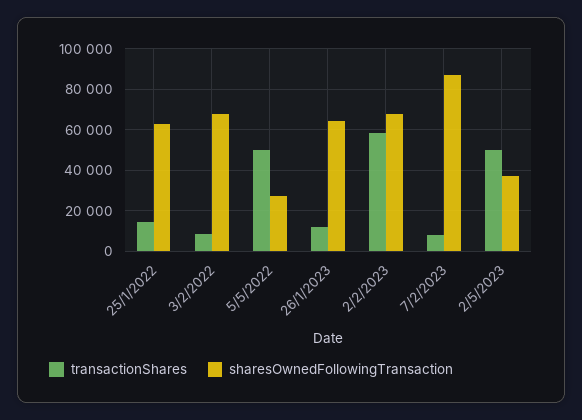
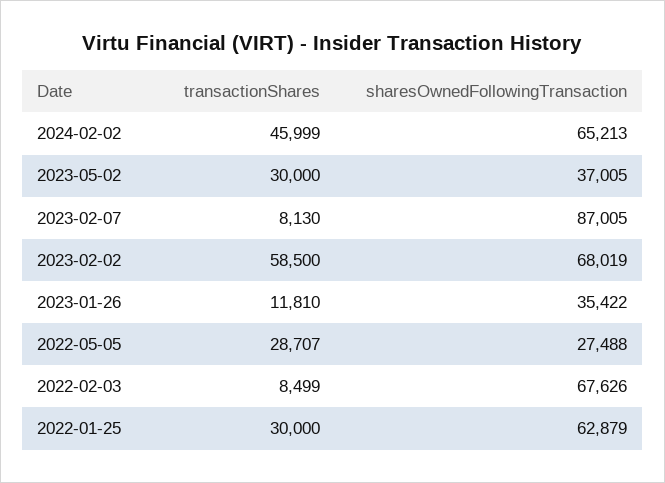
transactionShares, 25/1/2022: 15000 -> 30000
transactionShares, 5/5/2022: 50000 -> 28707
sharesOwnedFollowingTransaction, 26/1/2023: 65000 -> 35422
transactionShares, 2/5/2023: 50000 -> 30000
transactionShares, 2024-02-02: none -> 45999
sharesOwnedFollowingTransaction, 2024-02-02: none -> 65213

